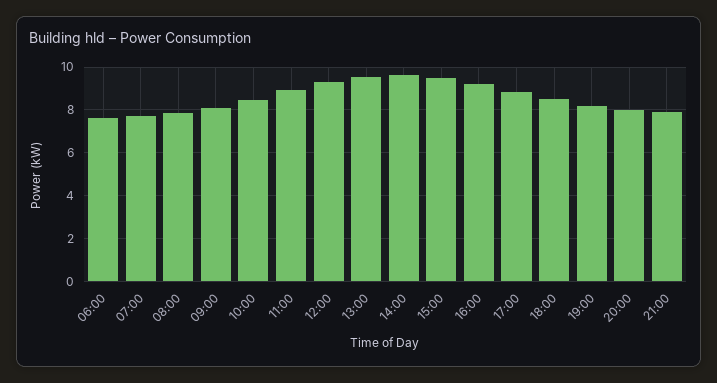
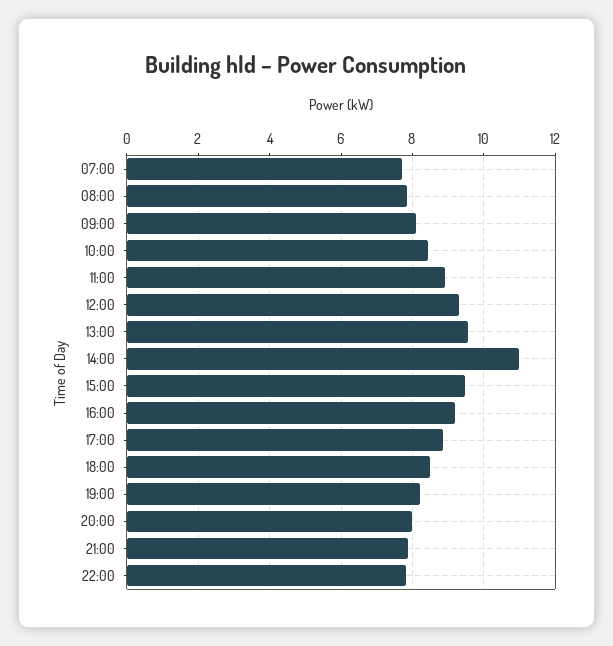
06:00: 7.5 -> none
14:00: 9.5 -> 11
22:00: none -> 7.8

